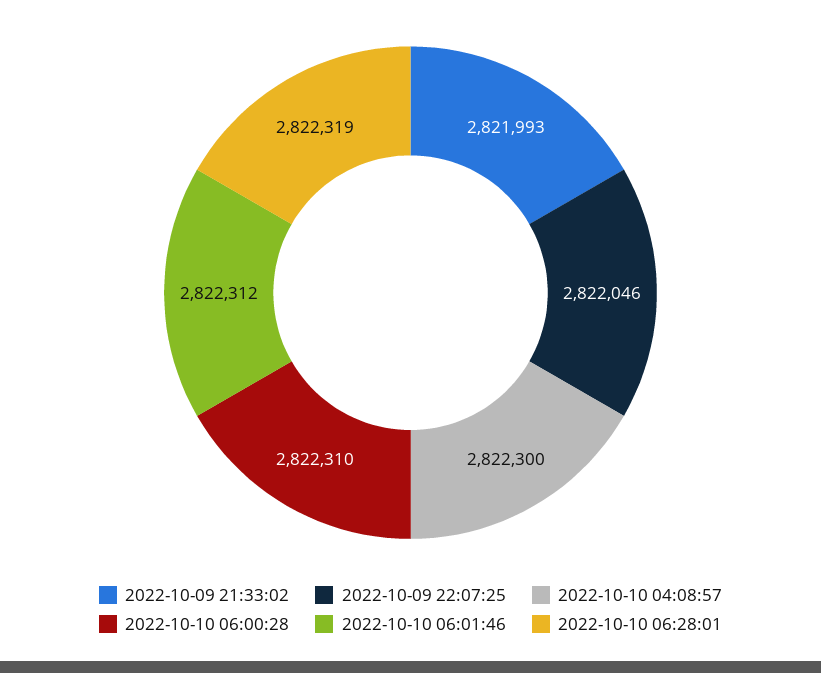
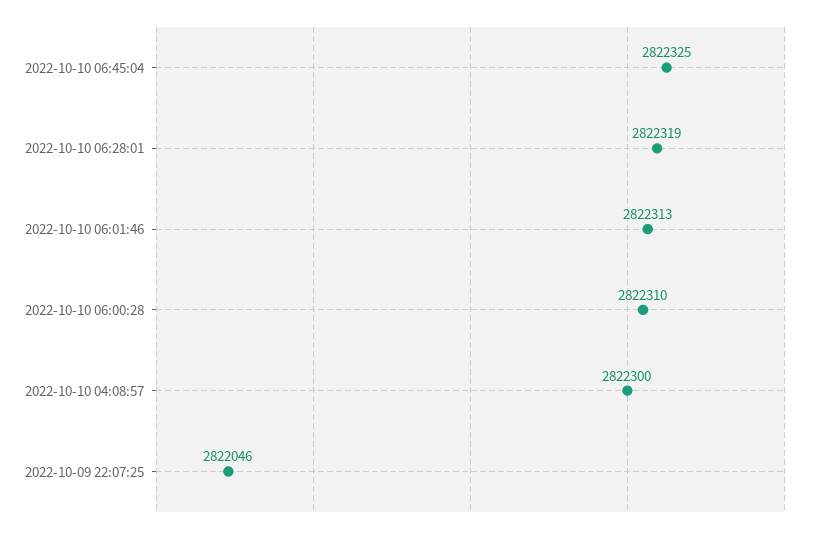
2022-10-09 21:33:02: 2821993 -> none
2022-10-10 06:01:46: 2822312 -> 2822313
2022-10-10 06:45:04: none -> 2822325

